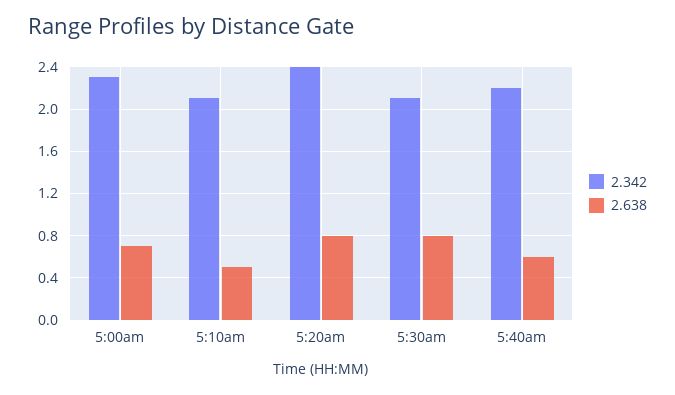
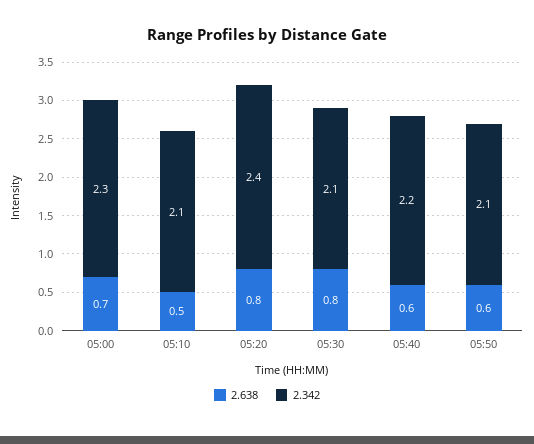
2.638, 05:50: none -> 0.6
2.342, 05:50: none -> 2.1

